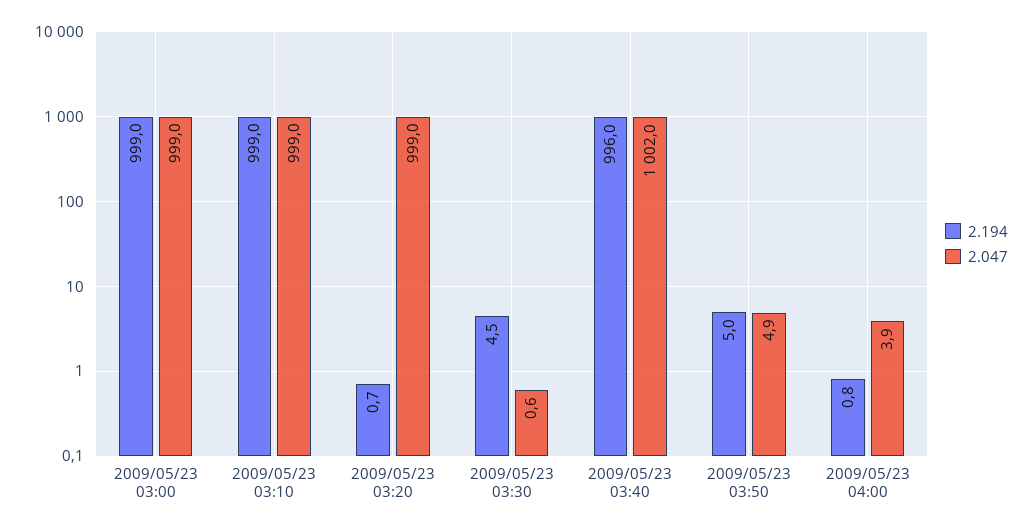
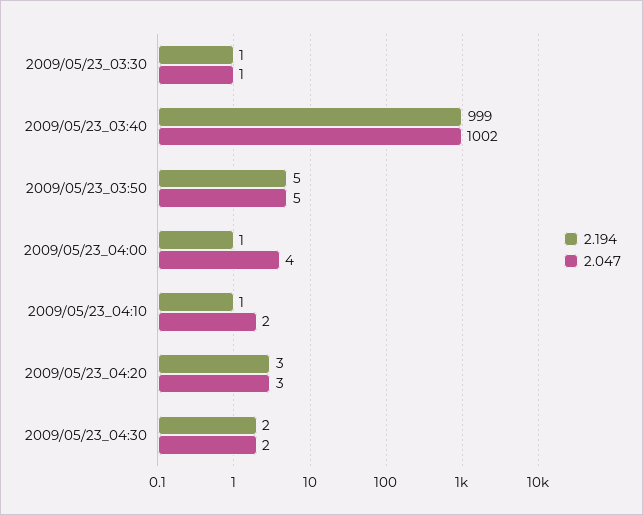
2.194, 2009/05/23 03:00: 999 -> none
2.047, 2009/05/23 03:00: 999 -> none
2.194, 2009/05/23 03:10: 999 -> none
2.047, 2009/05/23 03:10: 999 -> none
2.194, 2009/05/23 03:20: 0.7 -> none
2.047, 2009/05/23 03:20: 999 -> none
2.194, 2009/05/23 03:30: 4.5 -> 1
2.194, 2009/05/23 03:40: 996 -> 999
2.194, 2009/05/23_04:10: none -> 1
2.047, 2009/05/23_04:10: none -> 2
2.194, 2009/05/23_04:20: none -> 3
2.047, 2009/05/23_04:20: none -> 3
2.194, 2009/05/23_04:30: none -> 2
2.047, 2009/05/23_04:30: none -> 2

